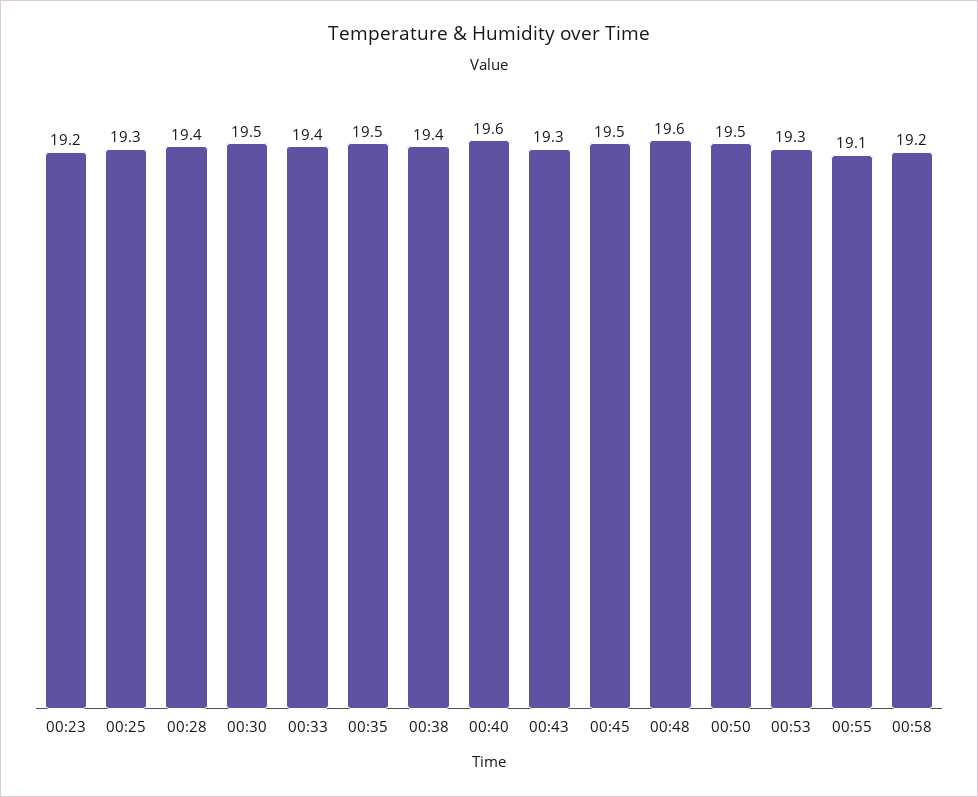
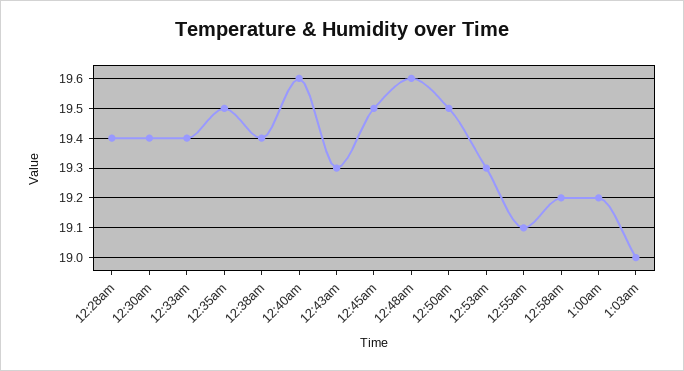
00:23: 19.2 -> none
00:25: 19.3 -> none
00:30: 19.5 -> 19.4
1:00am: none -> 19.2
1:03am: none -> 19

